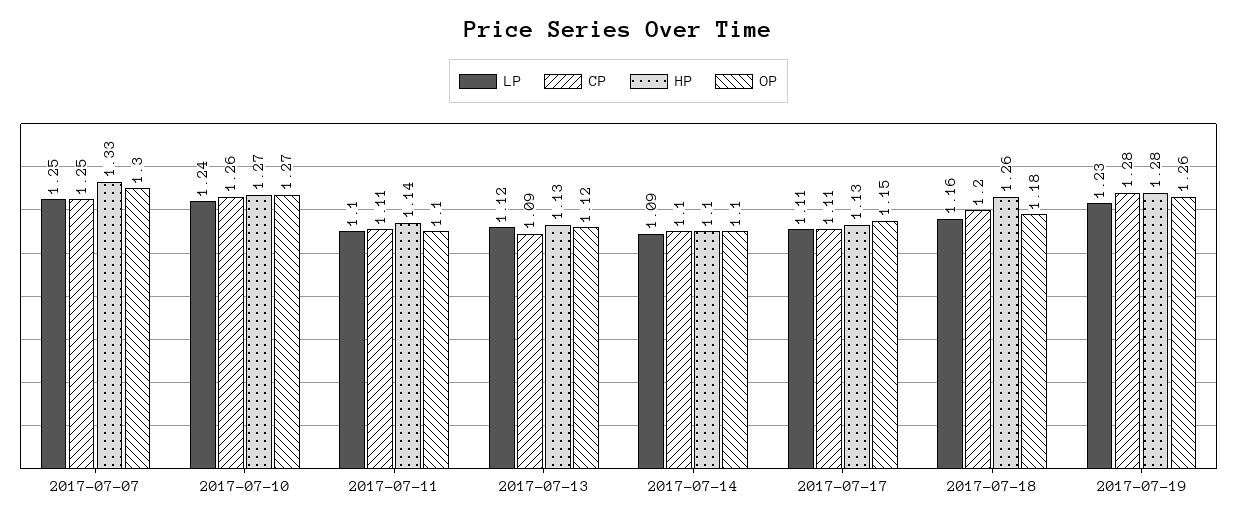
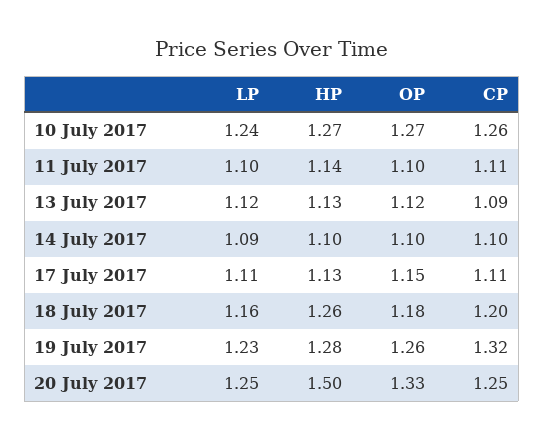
LP, 2017-07-07: 1.25 -> none
CP, 2017-07-07: 1.25 -> none
HP, 2017-07-07: 1.33 -> none
OP, 2017-07-07: 1.3 -> none
CP, 2017-07-19: 1.28 -> 1.32
LP, 20 July 2017: none -> 1.25
HP, 20 July 2017: none -> 1.5
OP, 20 July 2017: none -> 1.33
CP, 20 July 2017: none -> 1.25

